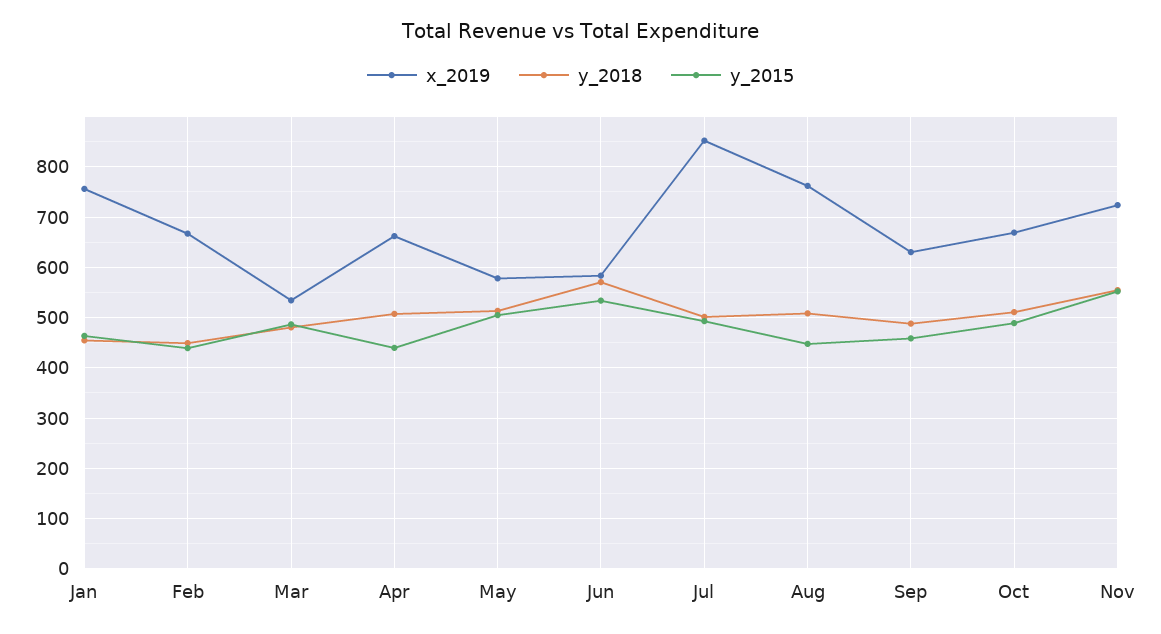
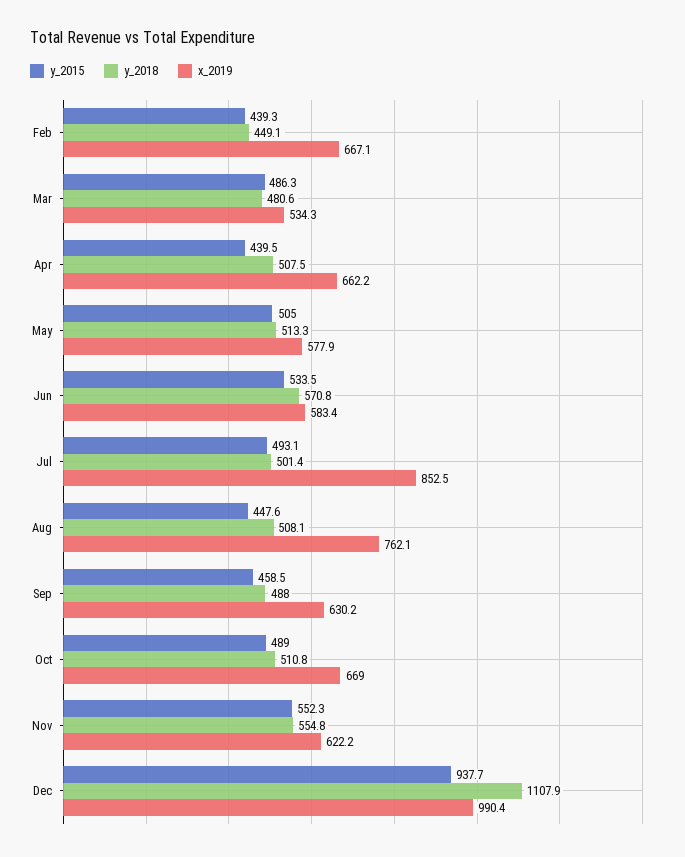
x_2019, Jan: 760 -> none
y_2018, Jan: 460 -> none
y_2015, Jan: 460 -> none
x_2019, Nov: 720 -> 622.2
y_2015, Dec: none -> 937.7
y_2018, Dec: none -> 1107.9
x_2019, Dec: none -> 990.4

